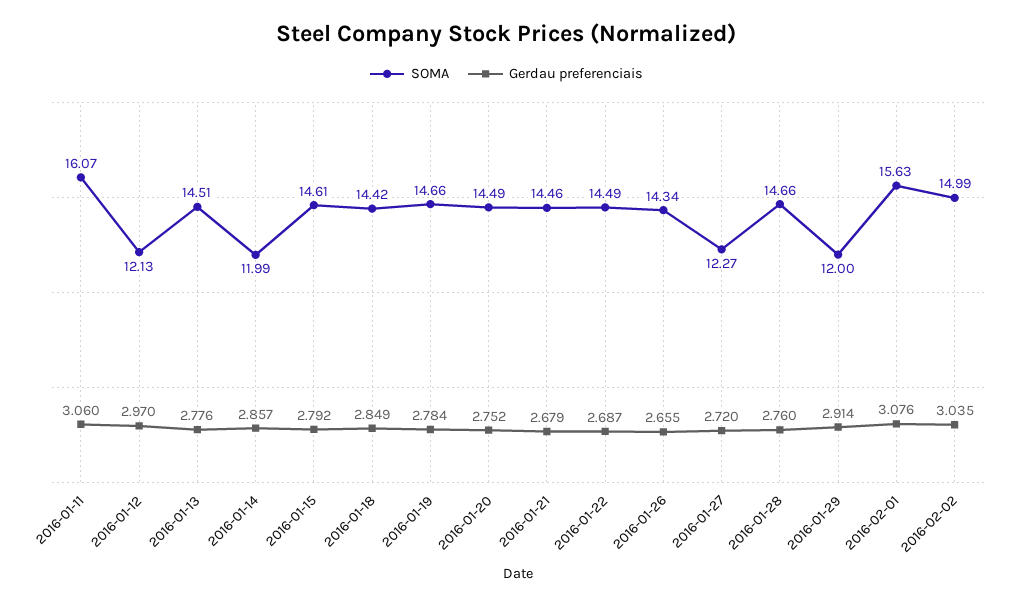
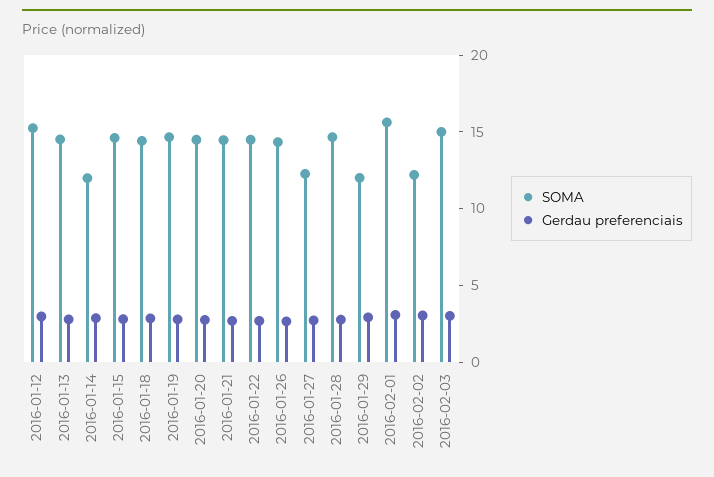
SOMA, 2016-01-11: 16.07 -> none
Gerdau preferenciais, 2016-01-11: 3.06 -> none
SOMA, 2016-01-12: 12.13 -> 15
SOMA, 2016-02-02: 14.99 -> 12
SOMA, 2016-02-03: none -> 15
Gerdau preferenciais, 2016-02-03: none -> 3

